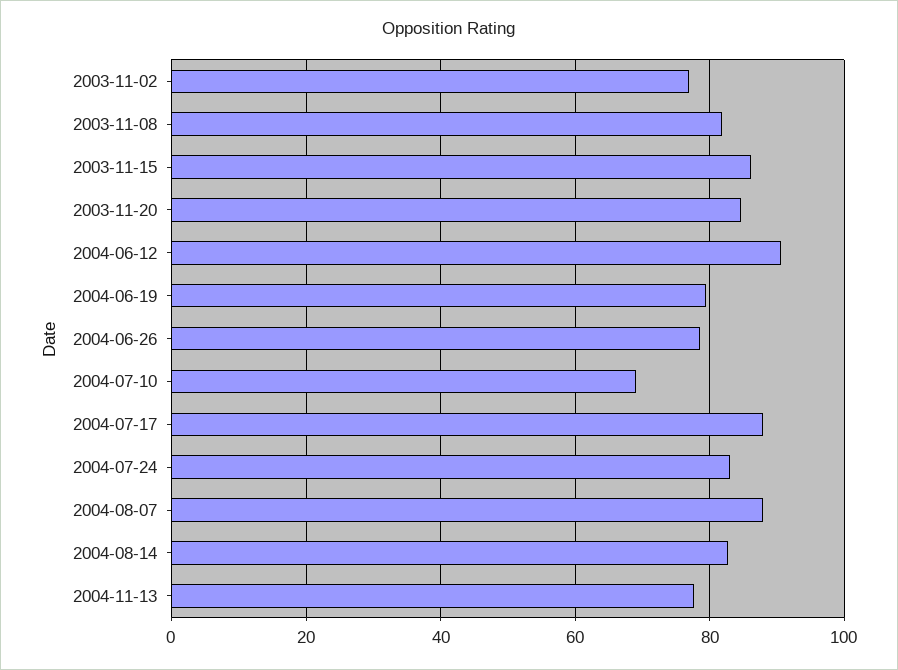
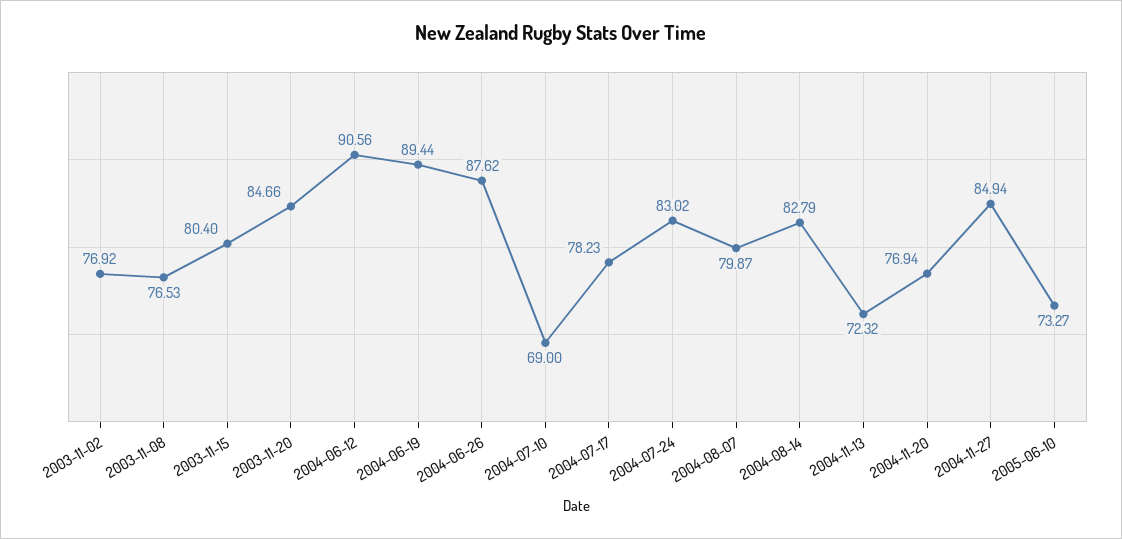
2003-11-08: 82 -> 76.53
2003-11-15: 86 -> 80.4
2004-06-19: 80 -> 89.44
2004-06-26: 78 -> 87.62
2004-07-17: 88 -> 78.23
2004-08-07: 88 -> 79.87
2004-11-13: 78 -> 72.32
2004-11-20: none -> 76.94
2004-11-27: none -> 84.94
2005-06-10: none -> 73.27

